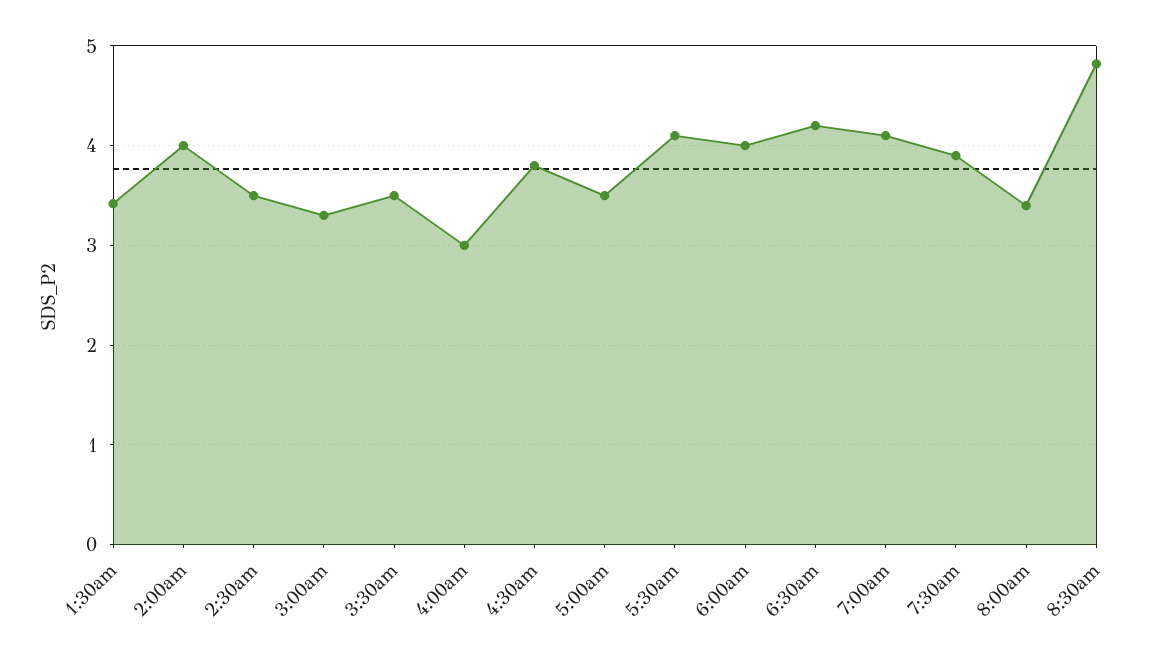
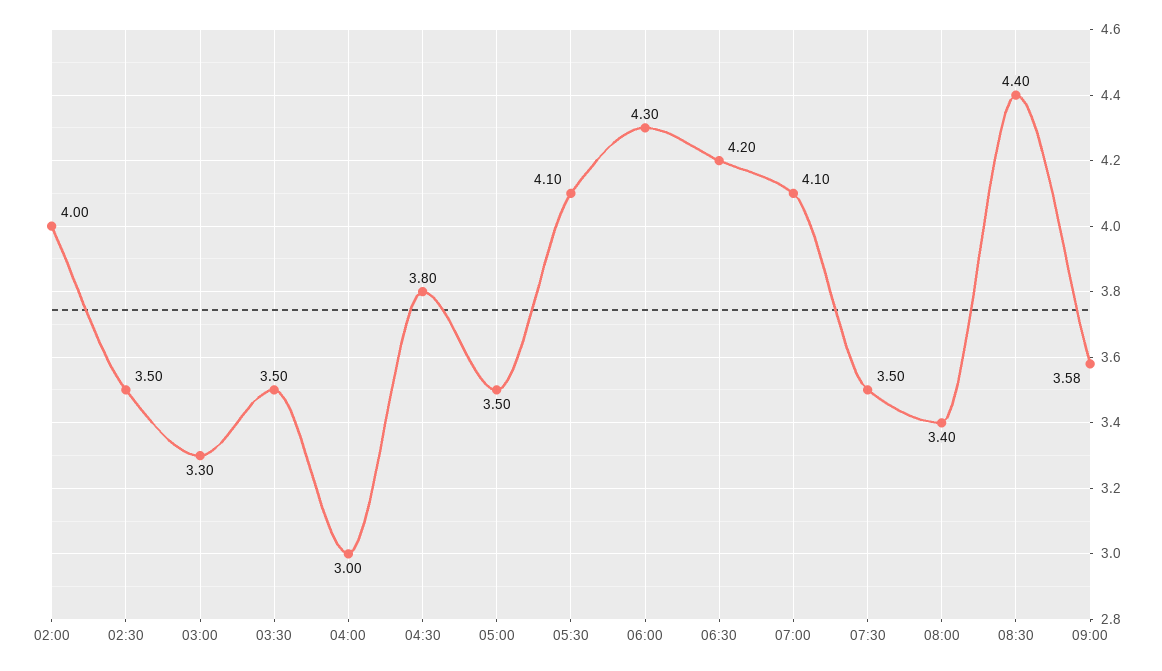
1:30am: 3.4 -> none
6:00am: 4 -> 4.3
7:30am: 3.9 -> 3.5
8:30am: 4.8 -> 4.4
09:00: none -> 3.58

